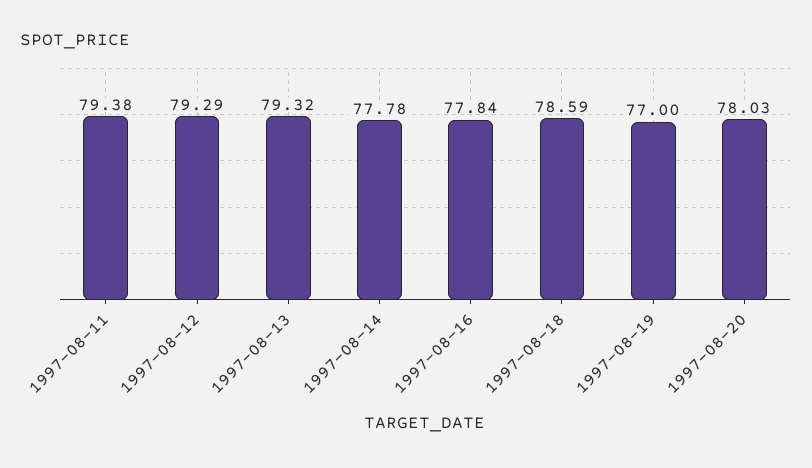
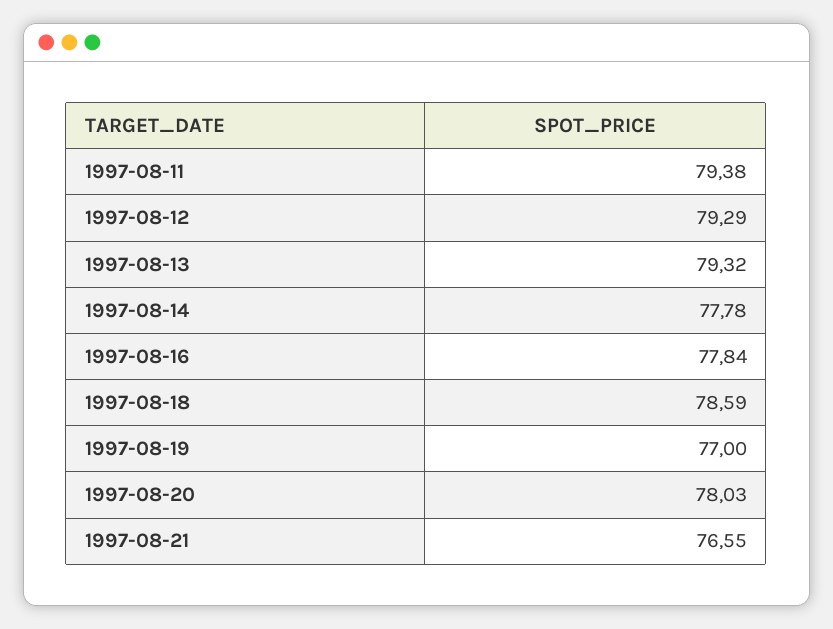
1997-08-21: none -> 76.55

